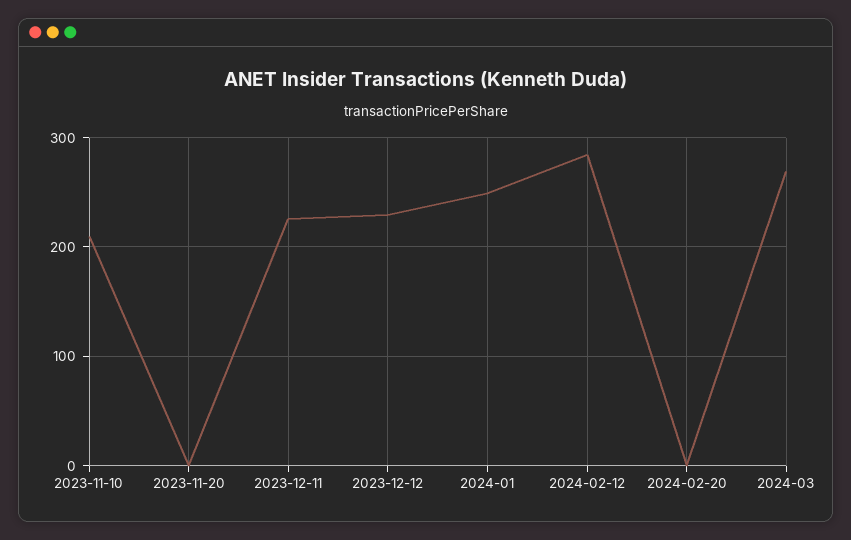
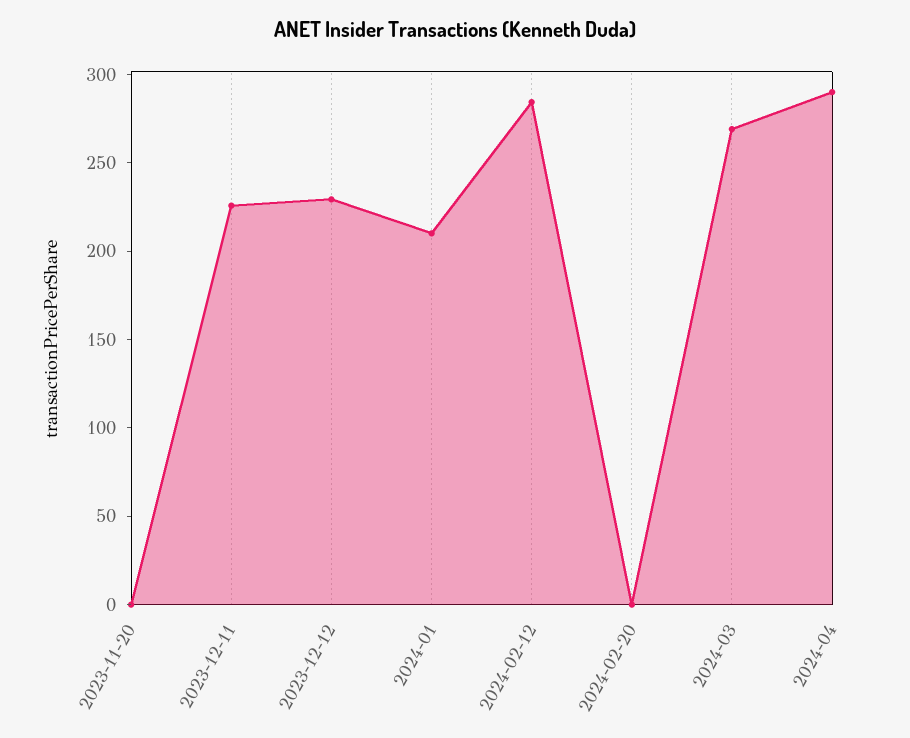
2023-11-10: 210 -> none
2024-01: 250 -> 210
2024-04: none -> 290

